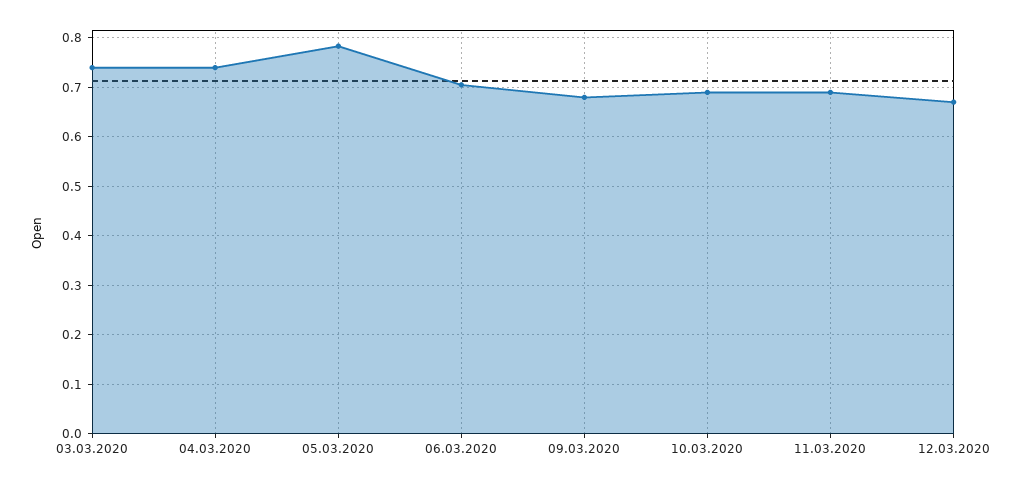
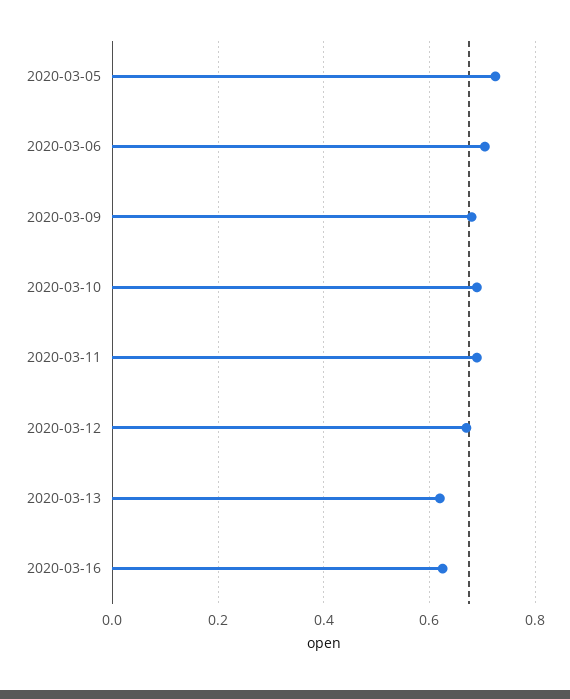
03.03.2020: 0.74 -> none
04.03.2020: 0.74 -> none
05.03.2020: 0.78 -> 0.72
2020-03-13: none -> 0.62
2020-03-16: none -> 0.62

